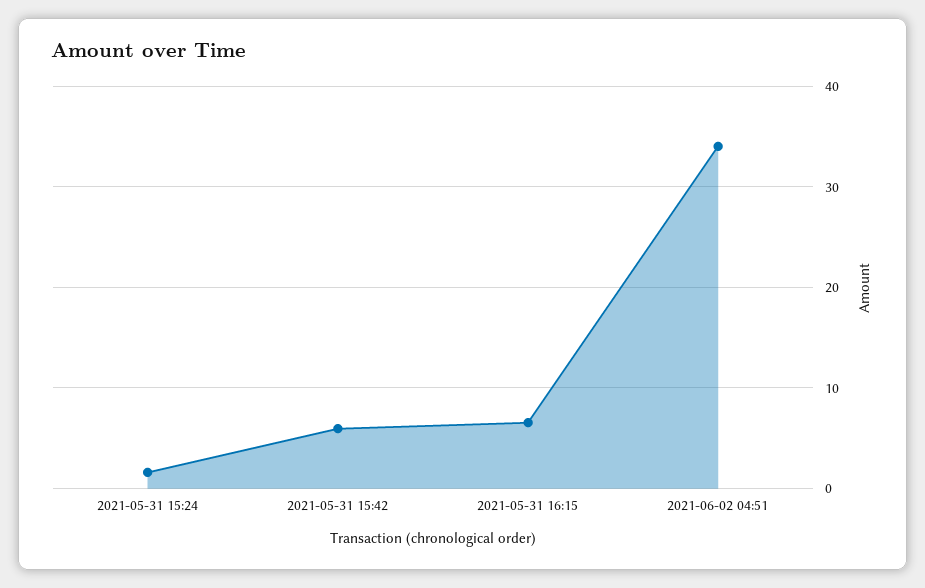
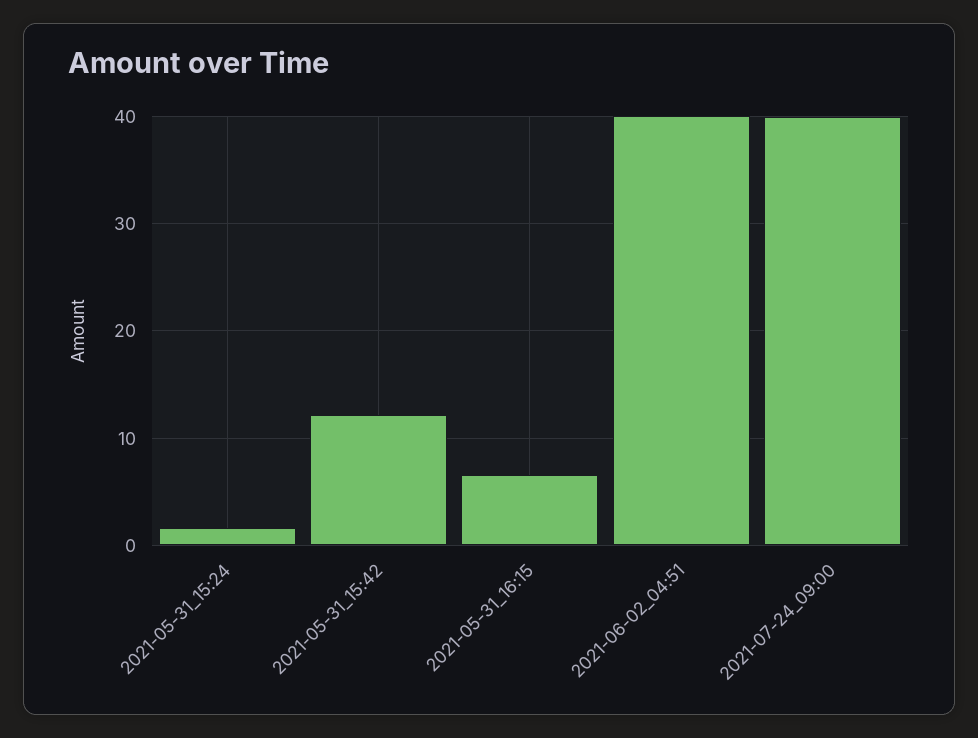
2021-05-31 15:42: 6 -> 12
2021-06-02 04:51: 34 -> 40
2021-07-24_09:00: none -> 40

